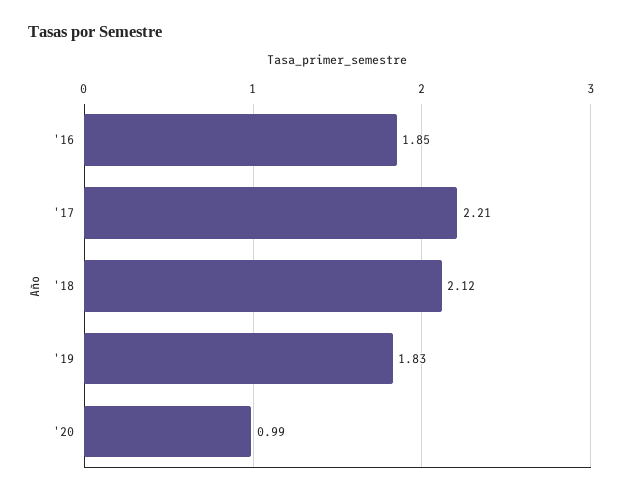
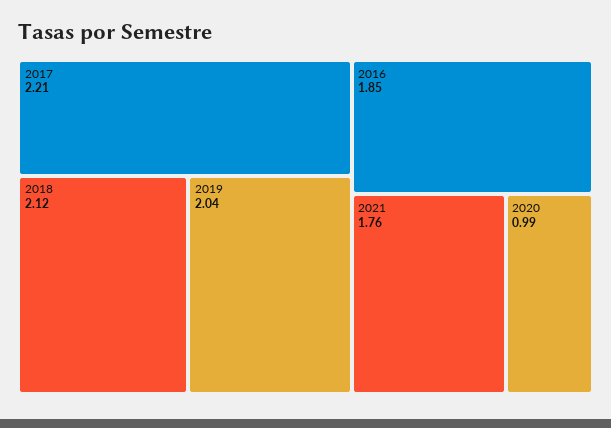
'19: 1.83 -> 2.04
2021: none -> 1.76

